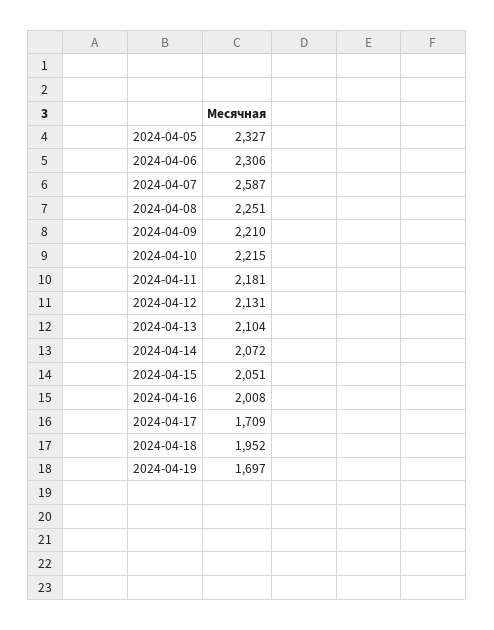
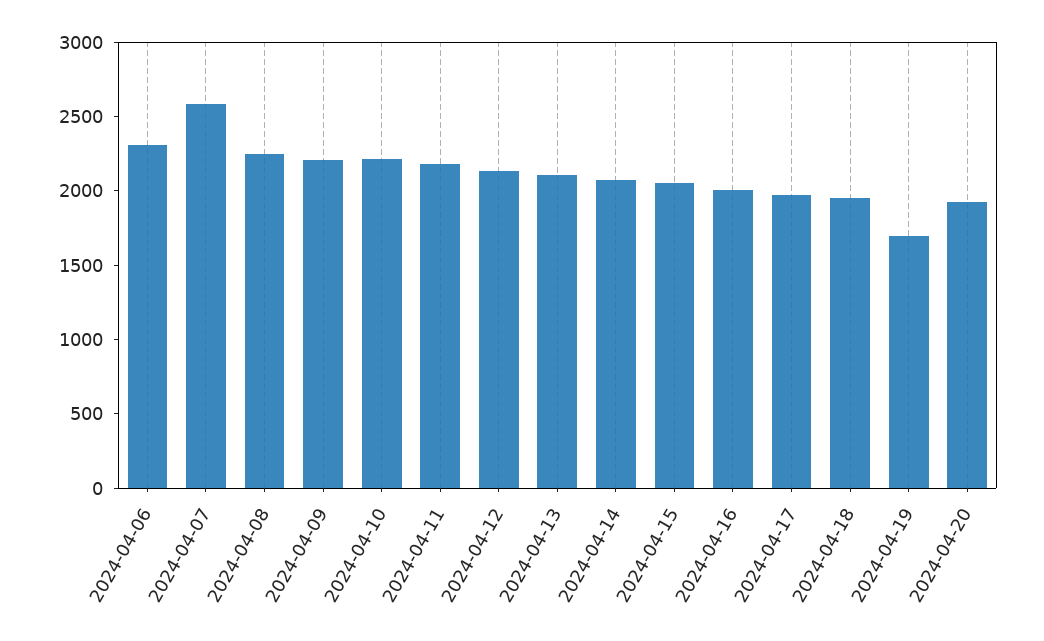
2024-04-05: 2327 -> none
2024-04-17: 1709 -> 2000
2024-04-20: none -> 1900

